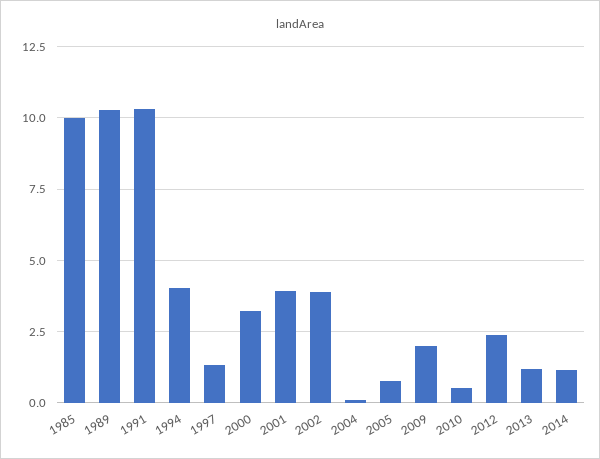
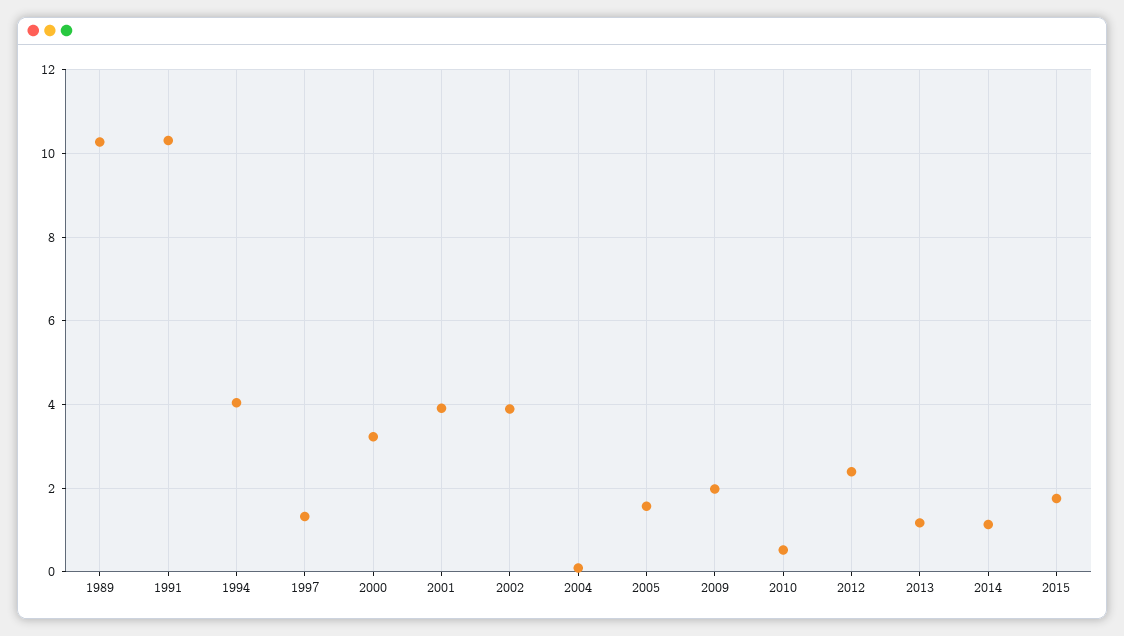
1985: 10 -> none
2005: 0.75 -> 1.6
2015: none -> 1.8

